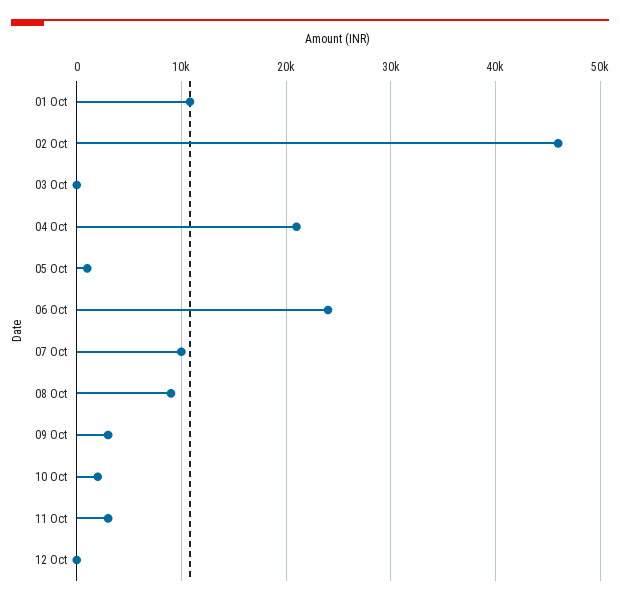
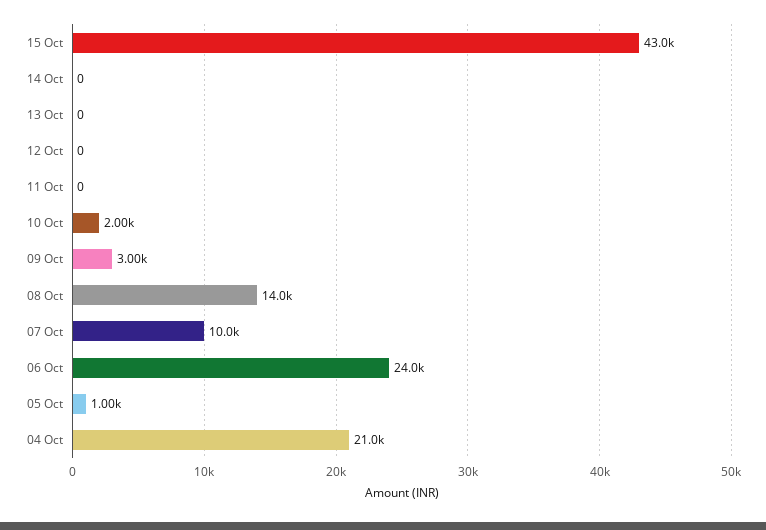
01 Oct: 11000 -> none
02 Oct: 46000 -> none
03 Oct: 0 -> none
08 Oct: 9000 -> 14000
11 Oct: 3000 -> 0
15 Oct: none -> 43000
14 Oct: none -> 0
13 Oct: none -> 0

